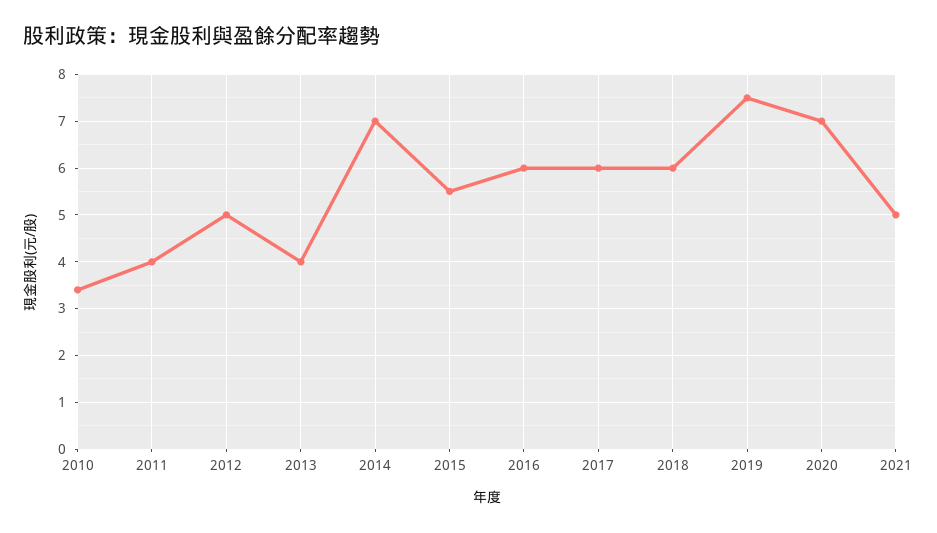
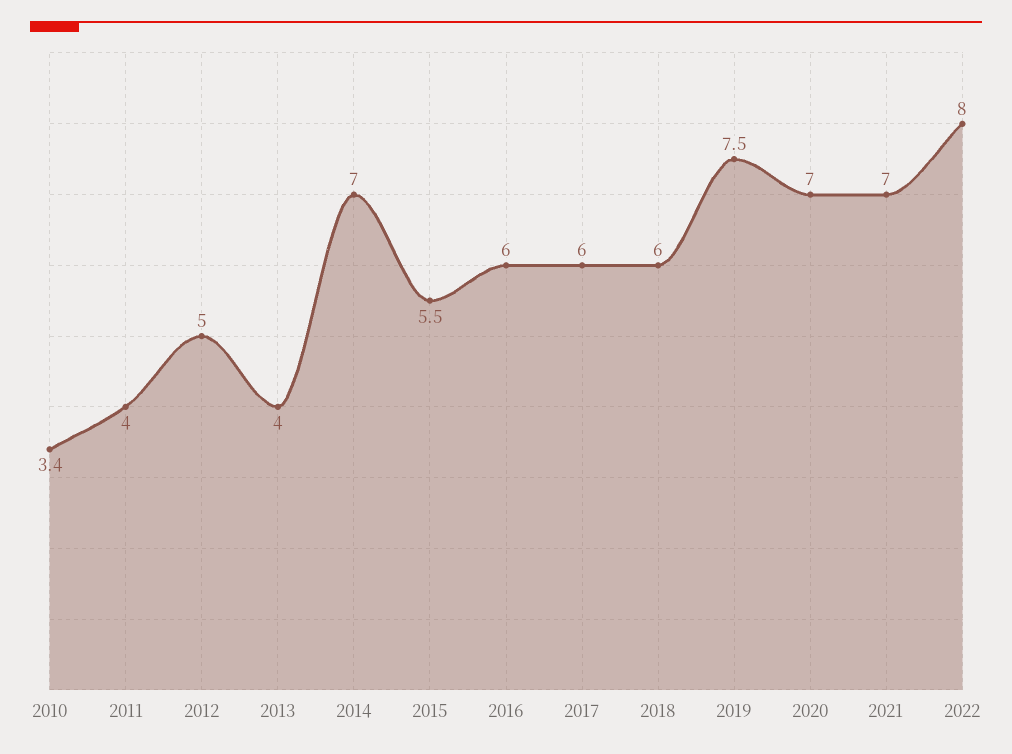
2021: 5 -> 7
2022: none -> 8

